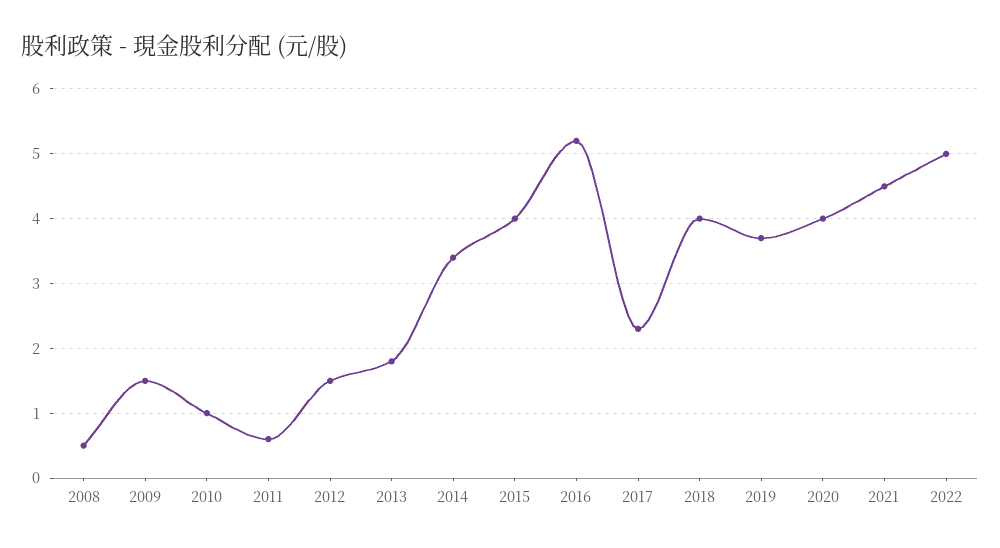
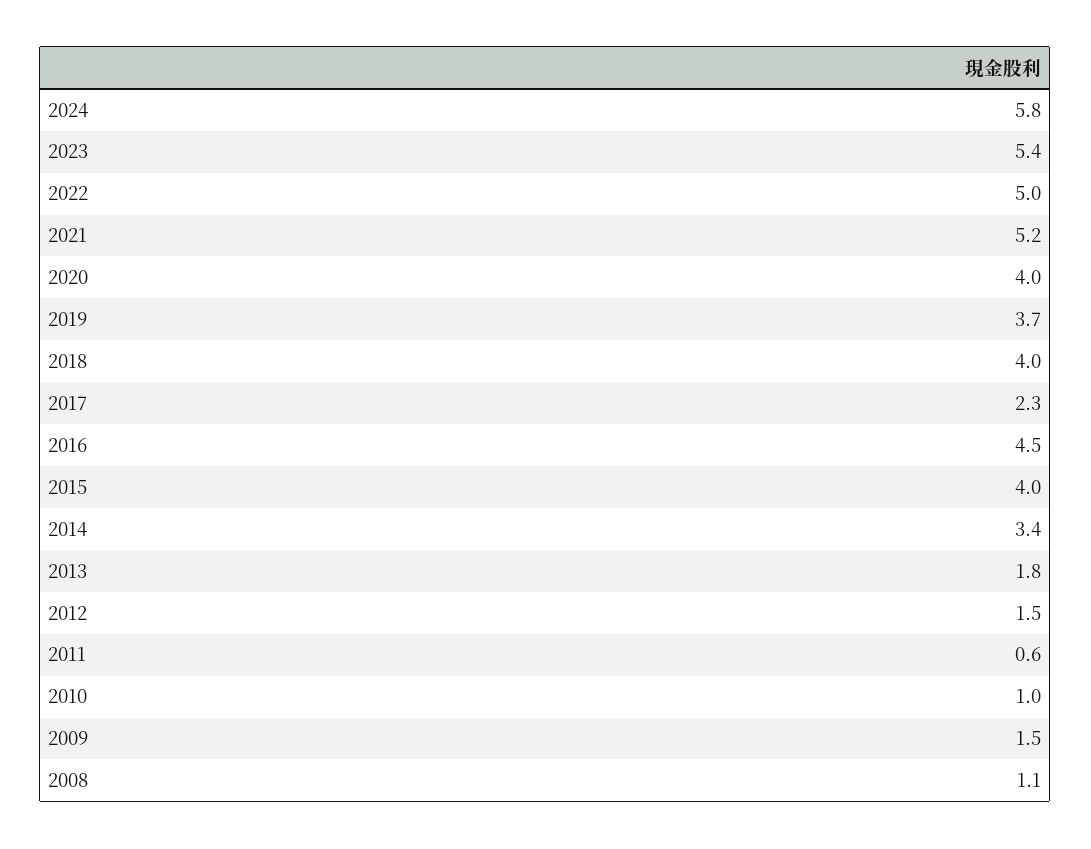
2008: 0.5 -> 1.1
2016: 5.2 -> 4.5
2021: 4.5 -> 5.2
2024: none -> 5.8
2023: none -> 5.4

